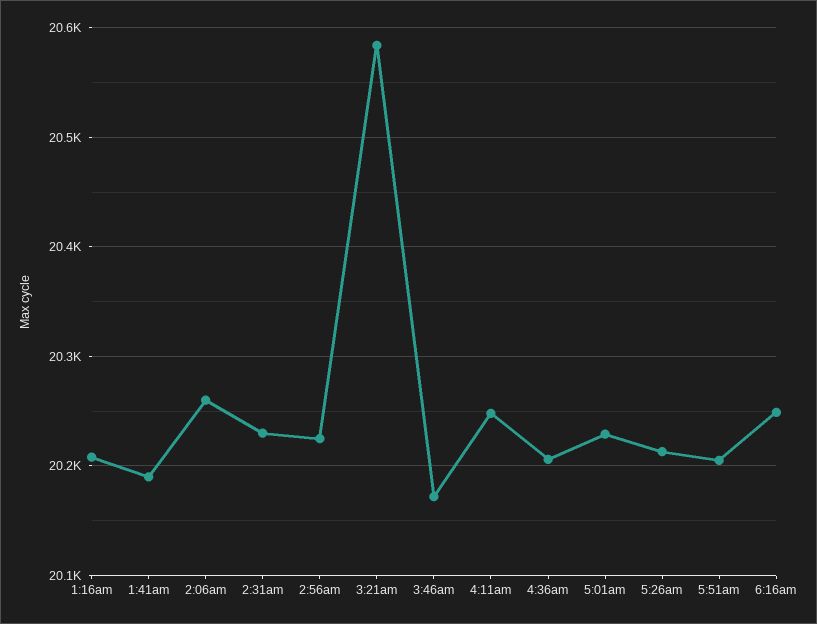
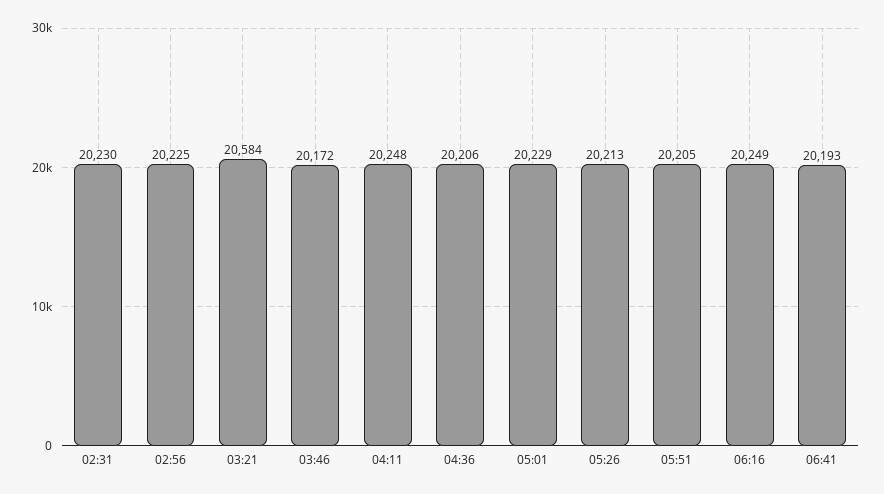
1:16am: 20210 -> none
1:41am: 20190 -> none
2:06am: 20260 -> none
06:41: none -> 20193

